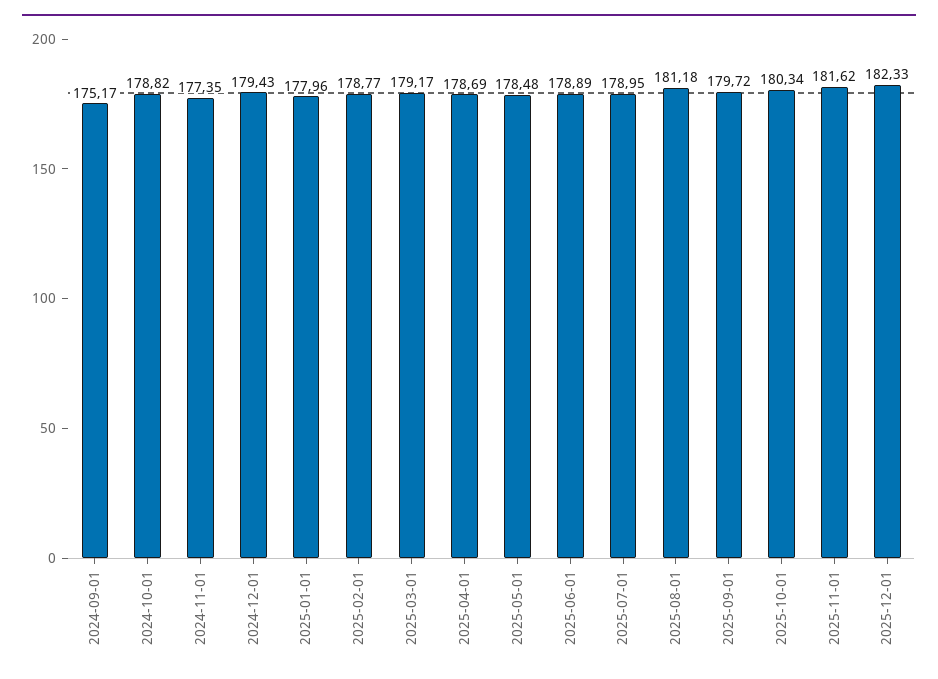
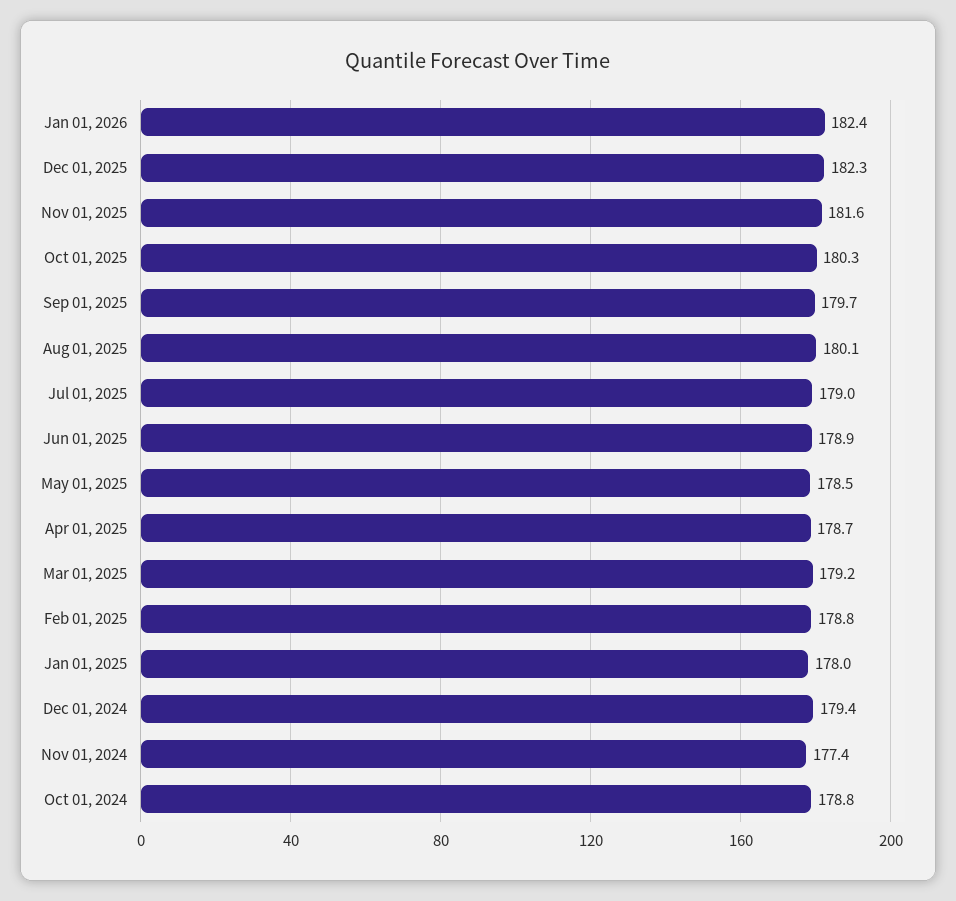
2024-09-01: 175.17 -> none
2025-08-01: 181.18 -> 180.1
Jan 01, 2026: none -> 182.4

